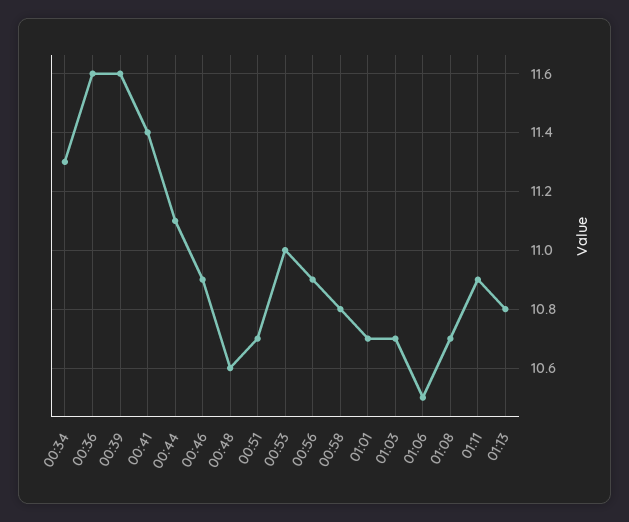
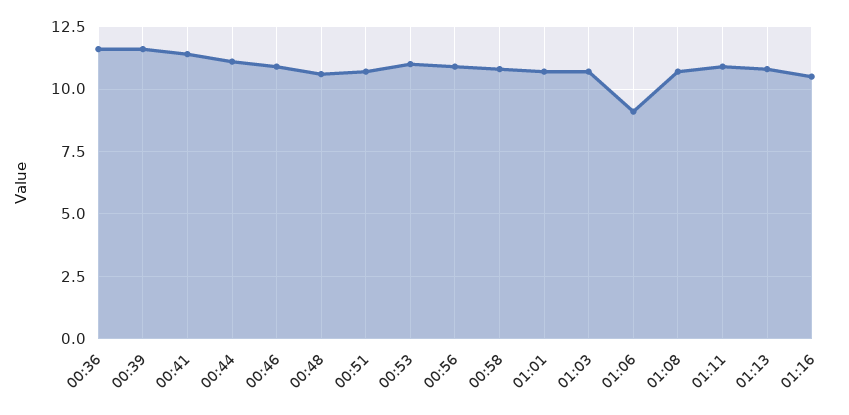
00:34: 11.3 -> none
01:06: 10.5 -> 9
01:16: none -> 10.5

